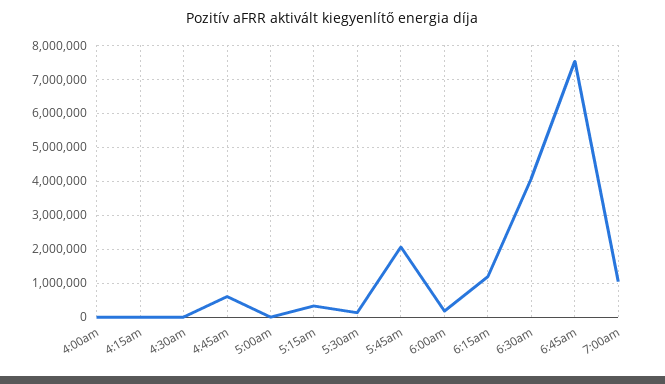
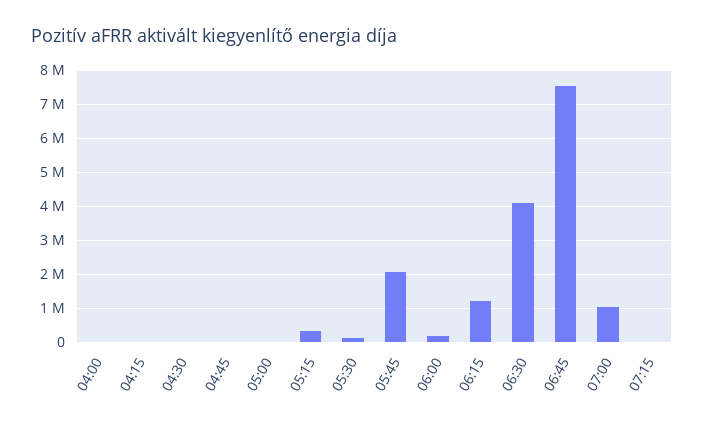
4:45am: 600000 -> 0
07:15: none -> 0

